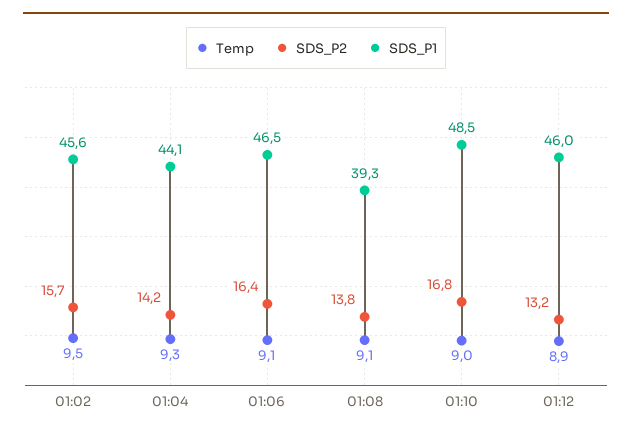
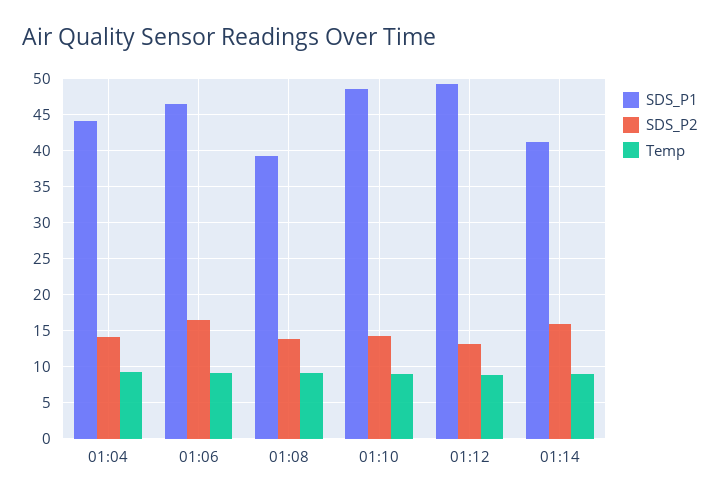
Temp, 01:02: 9.5 -> none
SDS_P2, 01:02: 15.7 -> none
SDS_P1, 01:02: 45.6 -> none
SDS_P2, 01:10: 16.8 -> 14
SDS_P1, 01:12: 46 -> 49
SDS_P1, 01:14: none -> 41
SDS_P2, 01:14: none -> 16
Temp, 01:14: none -> 9

